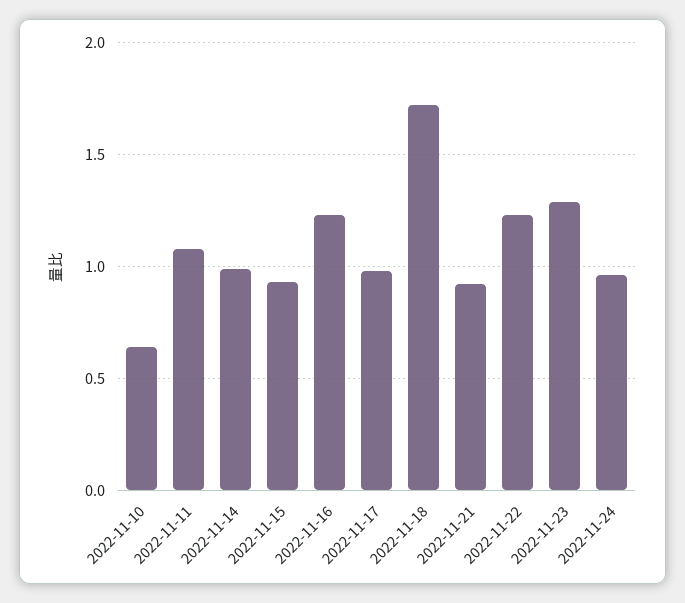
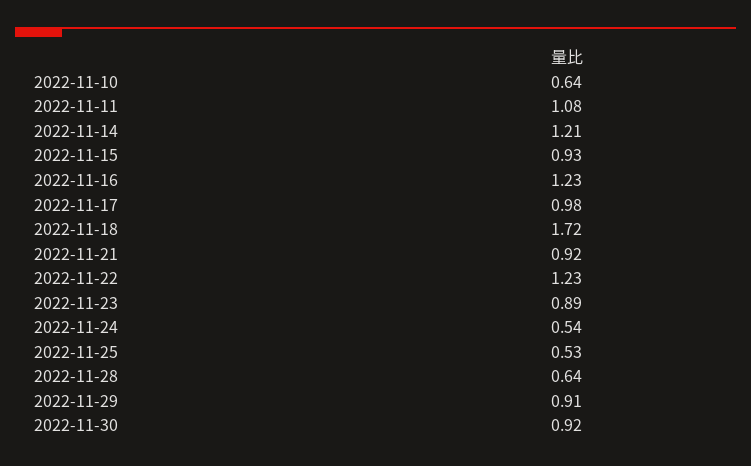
2022-11-14: 1 -> 1.21
2022-11-23: 1.3 -> 0.89
2022-11-24: 0.95 -> 0.54
2022-11-25: none -> 0.53
2022-11-28: none -> 0.64
2022-11-29: none -> 0.91
2022-11-30: none -> 0.92

